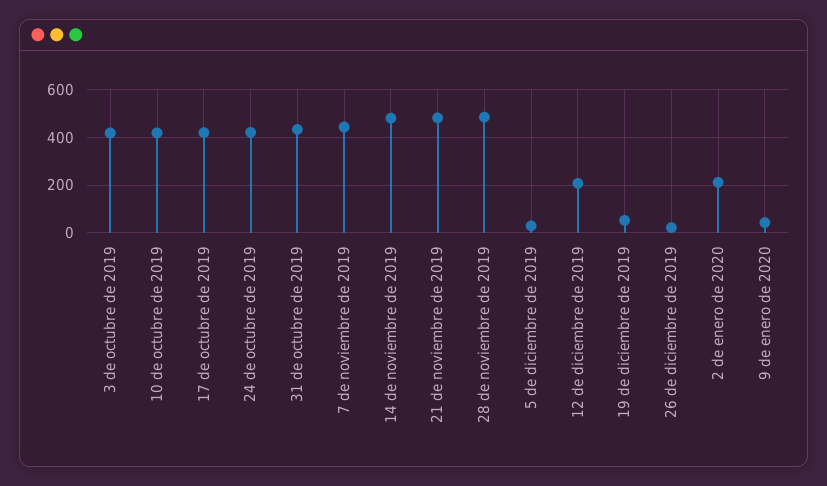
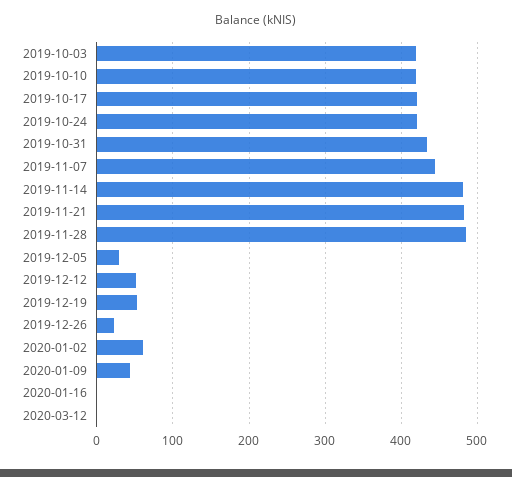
12 de diciembre de 2019: 200 -> 50
2 de enero de 2020: 200 -> 60
2020-01-16: none -> 0
2020-03-12: none -> 0

